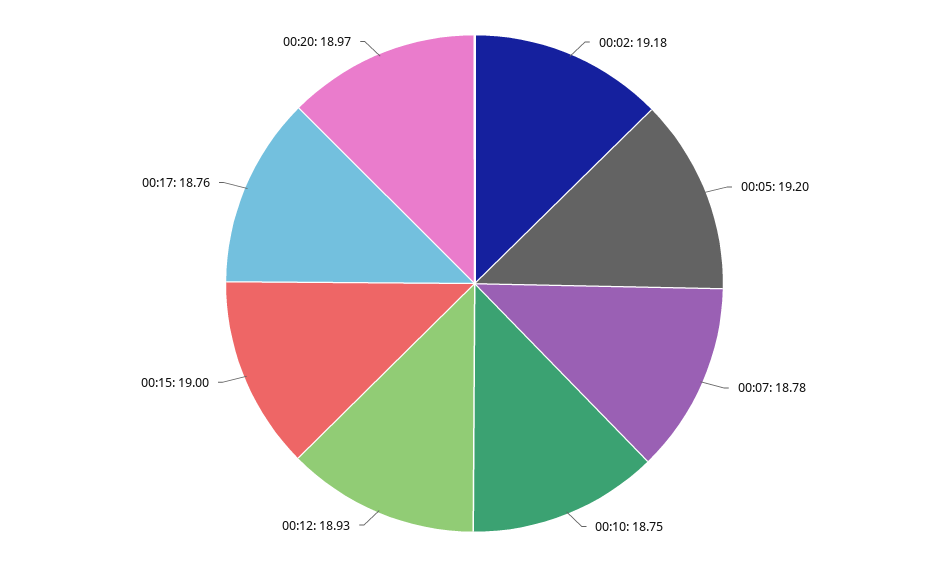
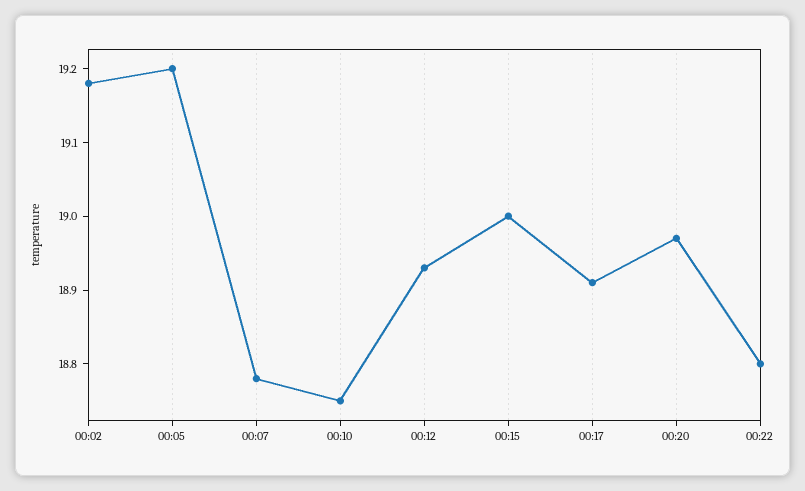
00:17: 18.76 -> 18.9
00:22: none -> 18.8

